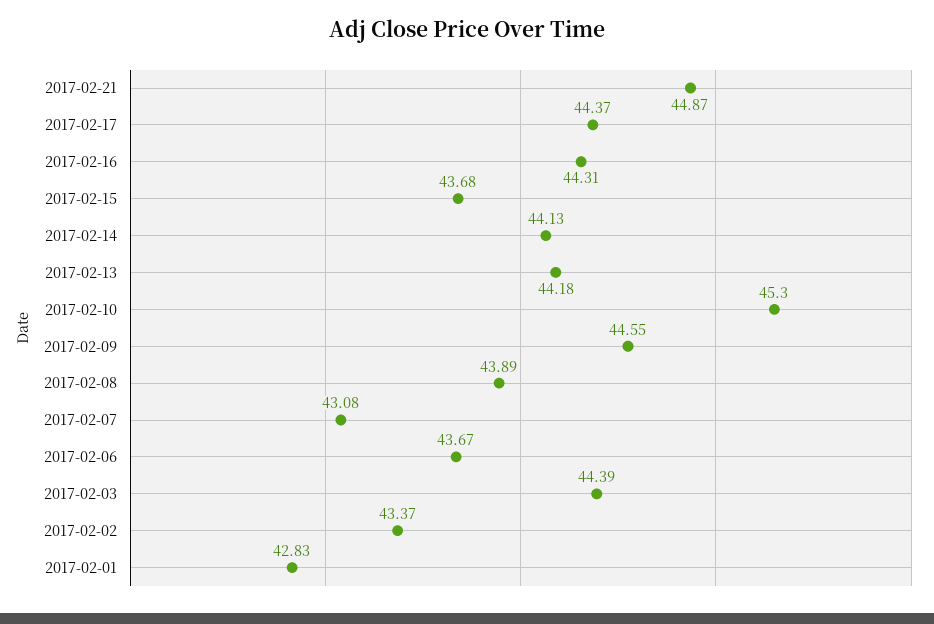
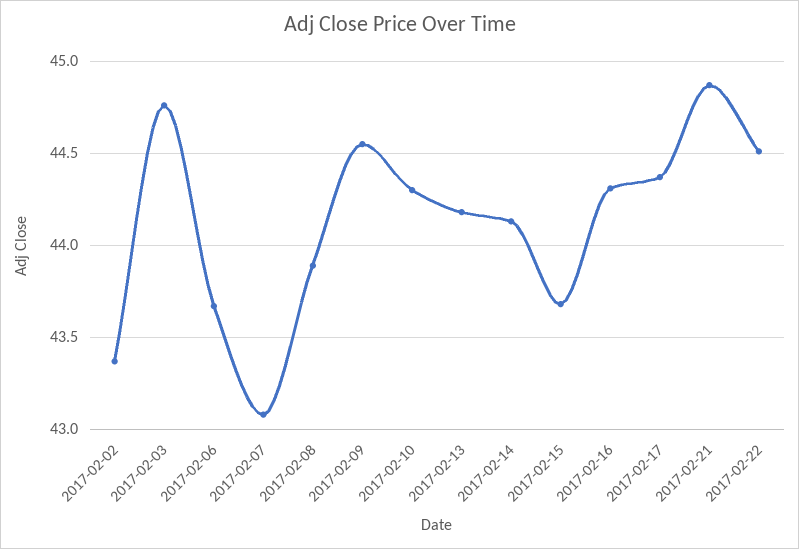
2017-02-10: 45.3 -> 44.3
2017-02-03: 44.39 -> 44.75
2017-02-01: 42.83 -> none
2017-02-22: none -> 44.5

